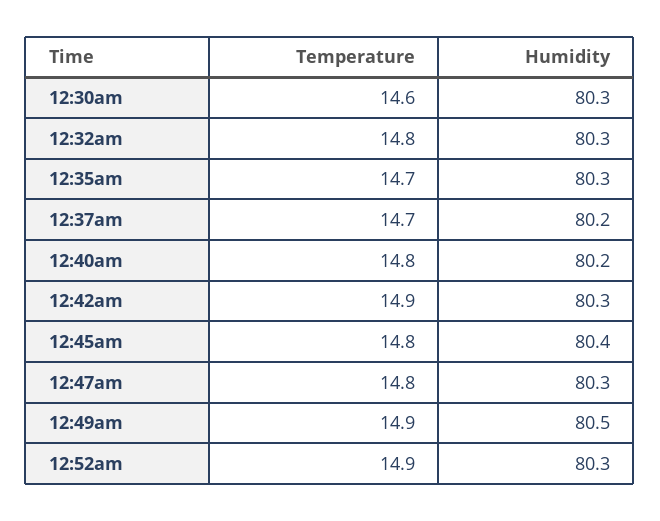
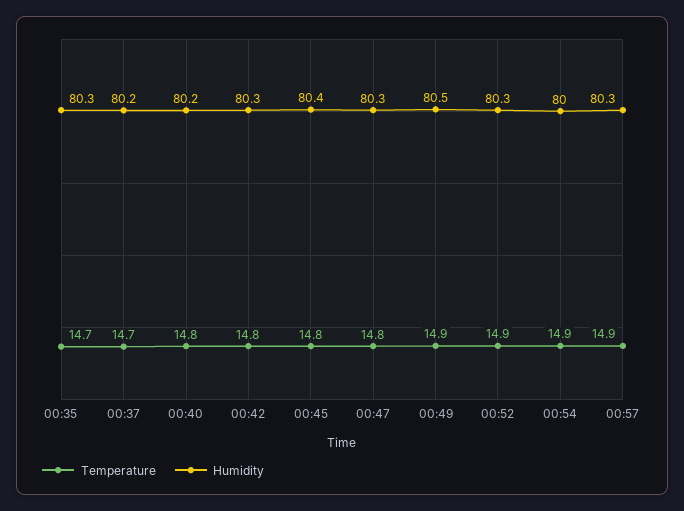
Temperature, 12:30am: 14.6 -> none
Humidity, 12:30am: 80.3 -> none
Temperature, 12:32am: 14.8 -> none
Humidity, 12:32am: 80.3 -> none
Temperature, 12:42am: 14.9 -> 14.8
Temperature, 00:54: none -> 14.9
Humidity, 00:54: none -> 80
Temperature, 00:57: none -> 14.9
Humidity, 00:57: none -> 80.3

